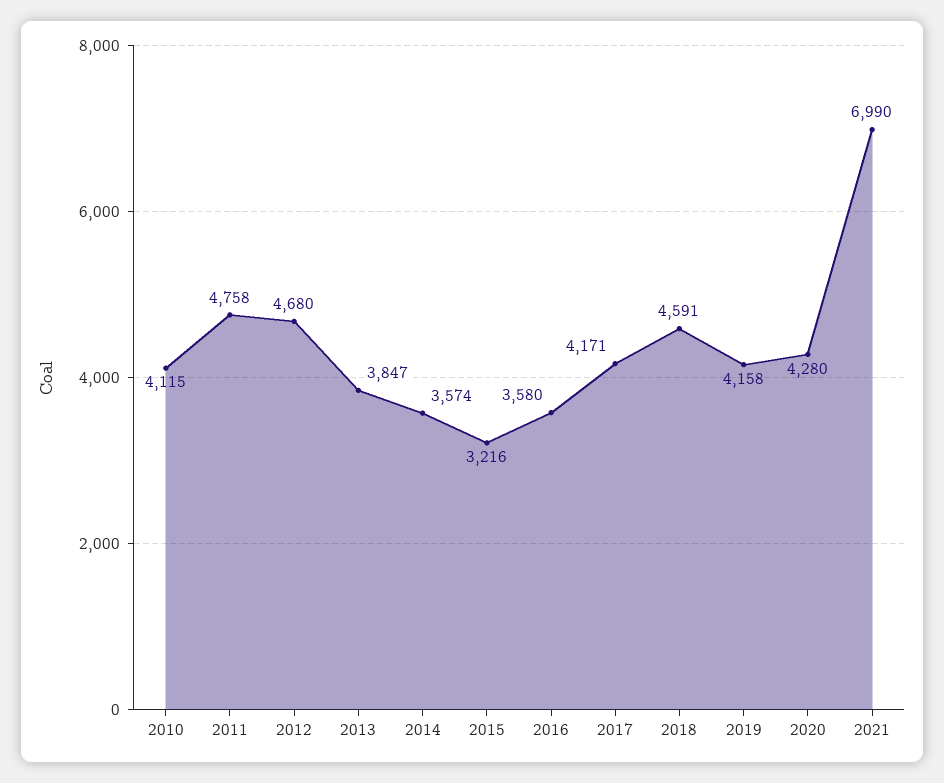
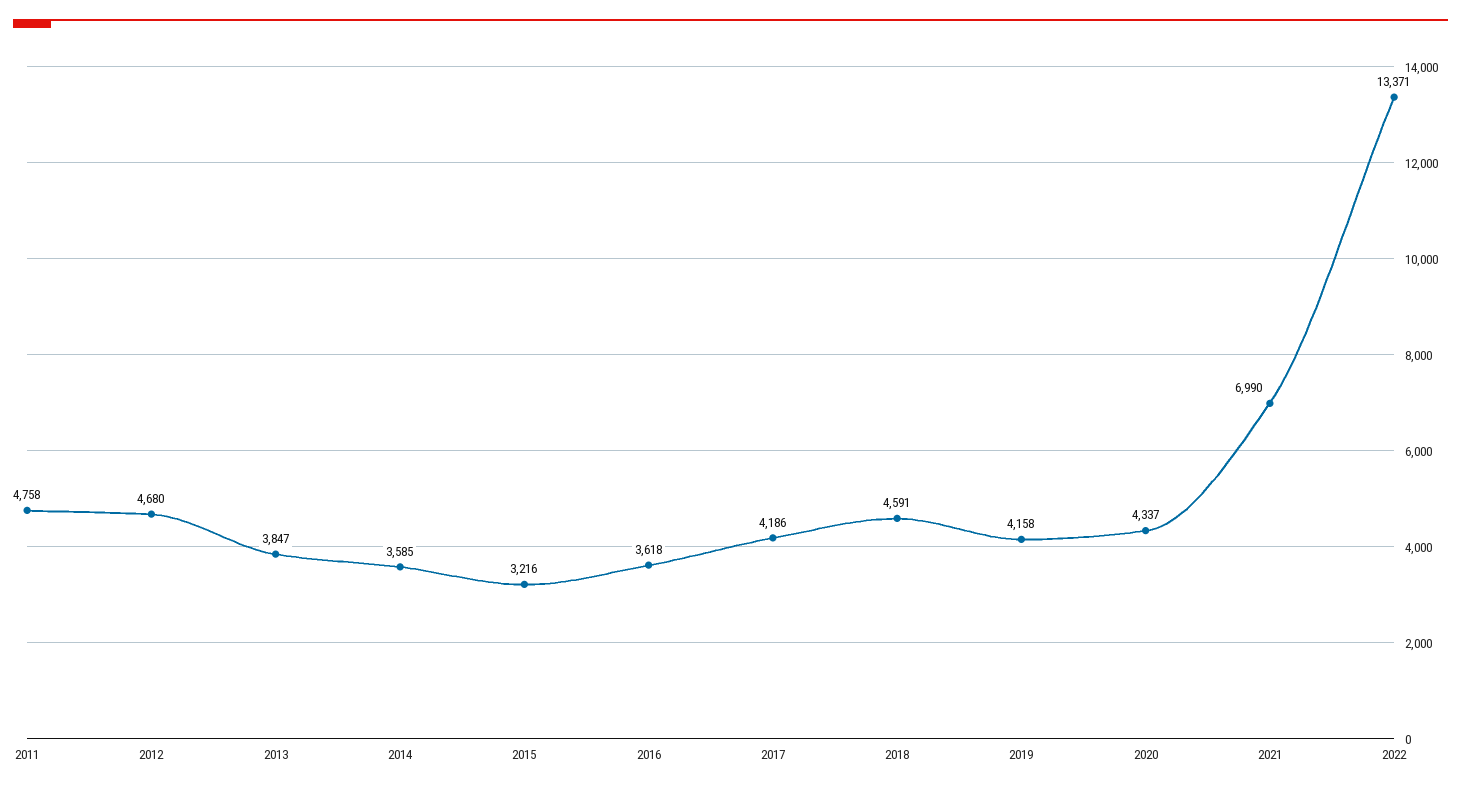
2010: 4115 -> none
2014: 3574 -> 3585
2016: 3580 -> 3618
2017: 4171 -> 4186
2020: 4280 -> 4337
2022: none -> 13371

